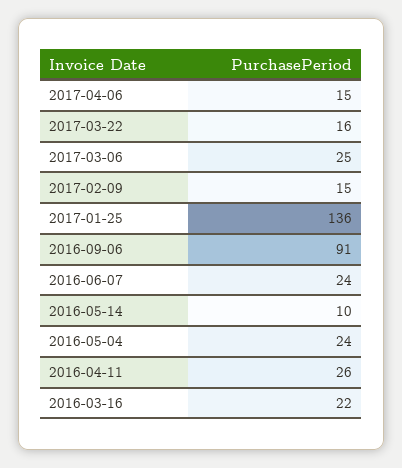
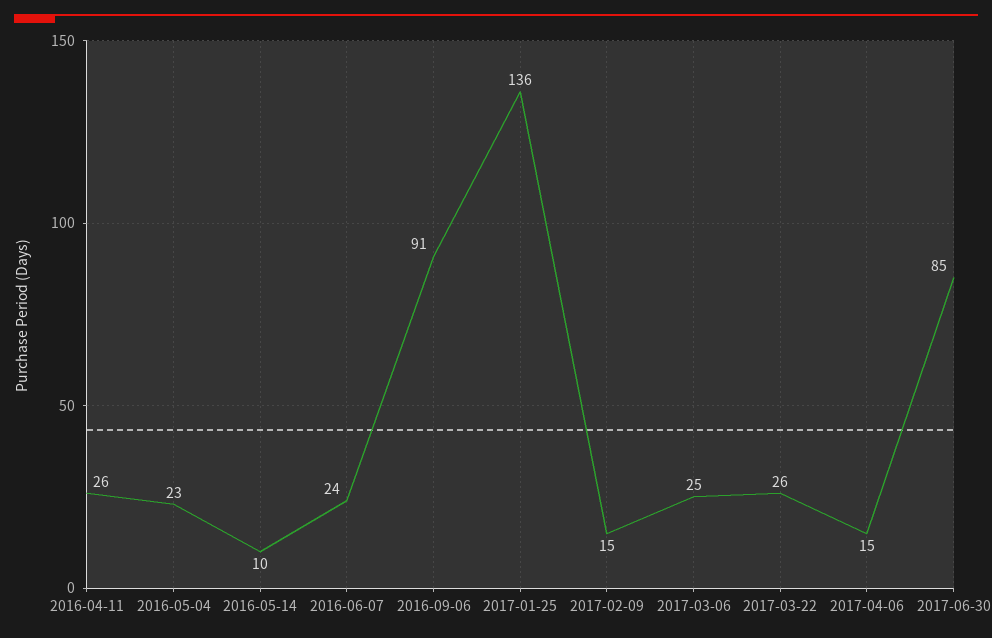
2017-03-22: 16 -> 26
2016-05-04: 24 -> 23
2016-03-16: 22 -> none
2017-06-30: none -> 85

